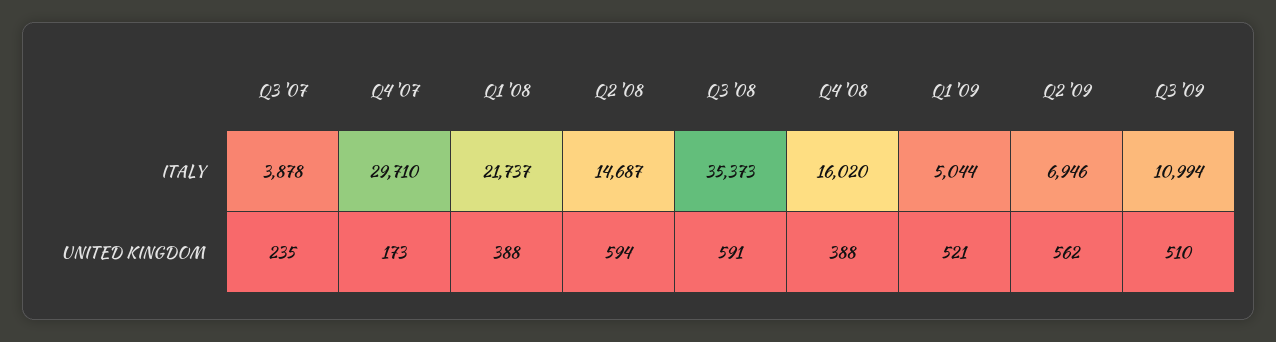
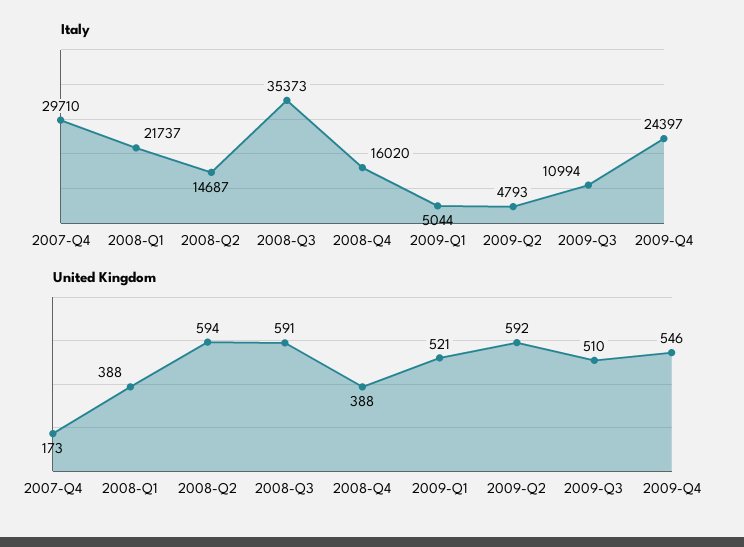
ITALY, Q3 '07: 3878 -> none
ITALY, Q2 '09: 6946 -> 4793
UNITED KINGDOM, Q3 '07: 235 -> none
UNITED KINGDOM, Q2 '09: 562 -> 592
ITALY, 2009-Q4: none -> 24397
UNITED KINGDOM, 2009-Q4: none -> 546

